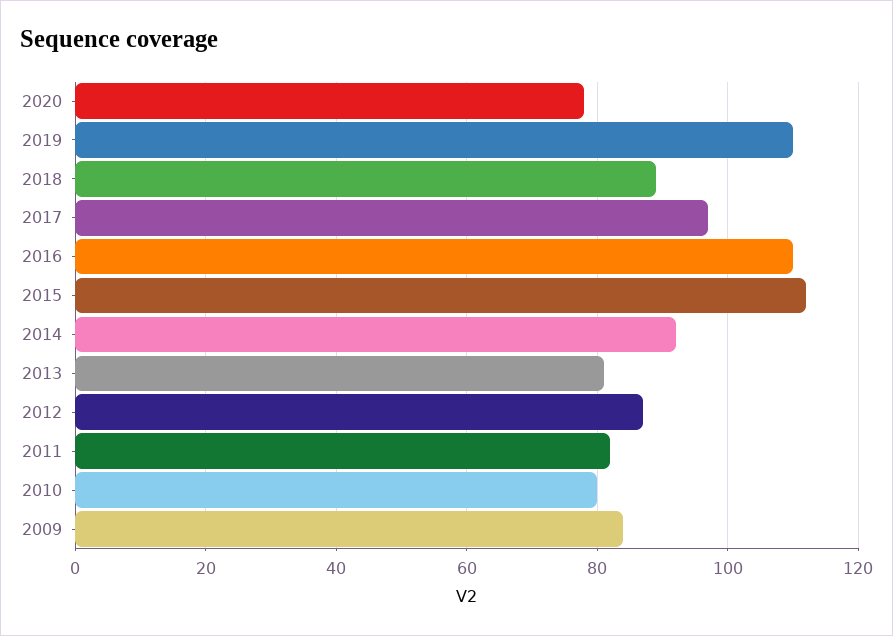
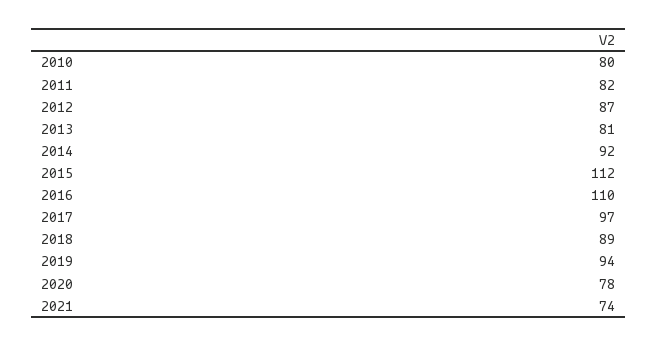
2019: 110 -> 94
2009: 85 -> none
2021: none -> 74

